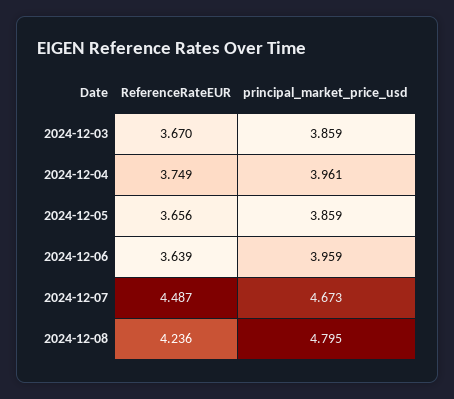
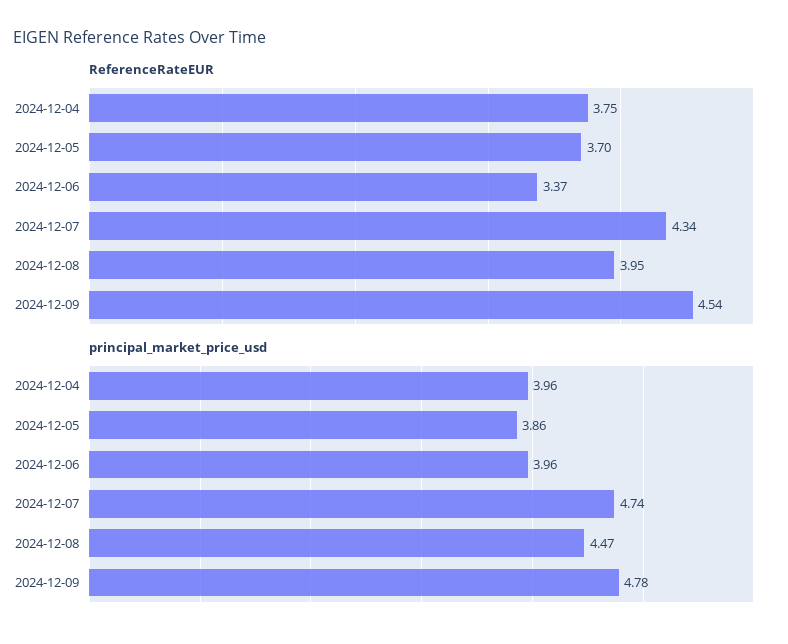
ReferenceRateEUR, 2024-12-03: 3.67 -> none
principal_market_price_usd, 2024-12-03: 3.859 -> none
ReferenceRateEUR, 2024-12-05: 3.656 -> 3.7
ReferenceRateEUR, 2024-12-06: 3.639 -> 3.37
ReferenceRateEUR, 2024-12-07: 4.487 -> 4.34
principal_market_price_usd, 2024-12-07: 4.673 -> 4.74
ReferenceRateEUR, 2024-12-08: 4.236 -> 3.95
principal_market_price_usd, 2024-12-08: 4.795 -> 4.47
ReferenceRateEUR, 2024-12-09: none -> 4.54
principal_market_price_usd, 2024-12-09: none -> 4.78

